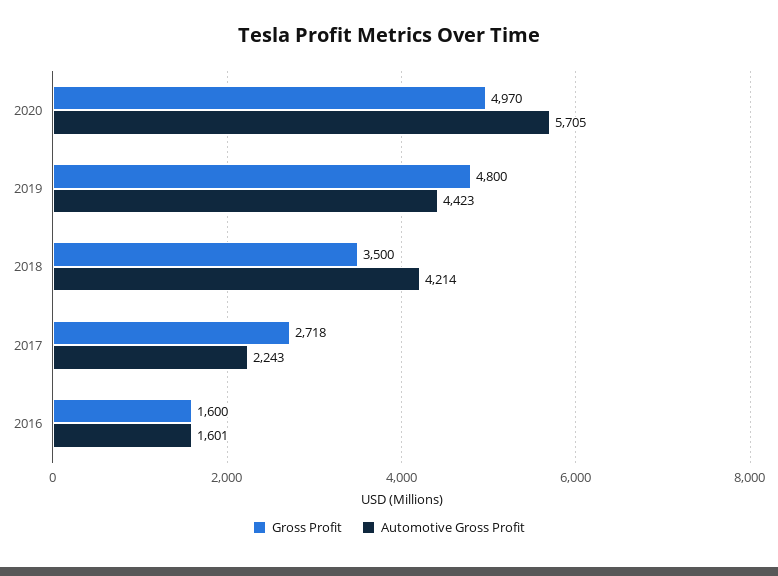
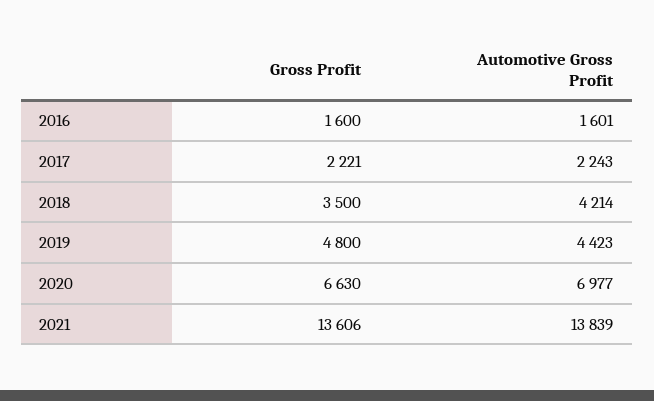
Gross Profit, 2020: 4970 -> 6630
Automotive Gross Profit, 2020: 5705 -> 6977
Gross Profit, 2017: 2718 -> 2221
Gross Profit, 2021: none -> 13606
Automotive Gross Profit, 2021: none -> 13839

